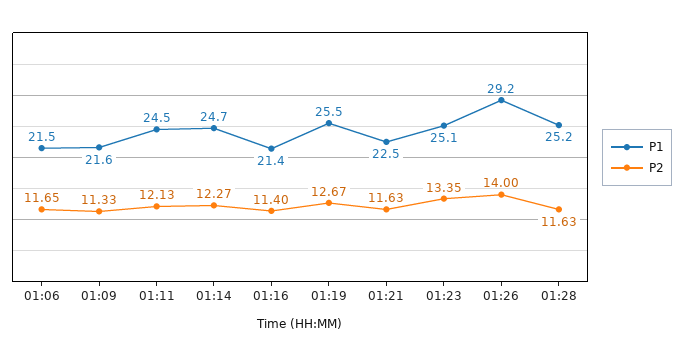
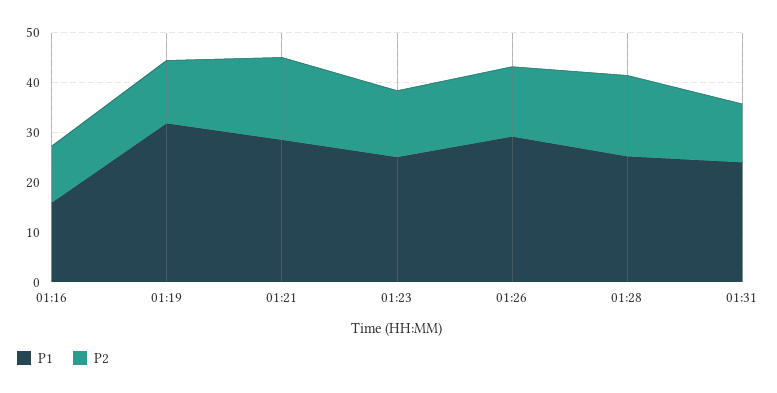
P1, 01:06: 21.5 -> none
P2, 01:06: 11.65 -> none
P1, 01:09: 21.6 -> none
P2, 01:09: 11.33 -> none
P1, 01:11: 24.5 -> none
P2, 01:11: 12.13 -> none
P1, 01:14: 24.7 -> none
P2, 01:14: 12.27 -> none
P1, 01:16: 21.4 -> 16
P1, 01:19: 25.5 -> 32
P1, 01:21: 22.5 -> 28
P2, 01:21: 11.63 -> 16
P2, 01:28: 11.63 -> 16
P1, 01:31: none -> 24
P2, 01:31: none -> 12

